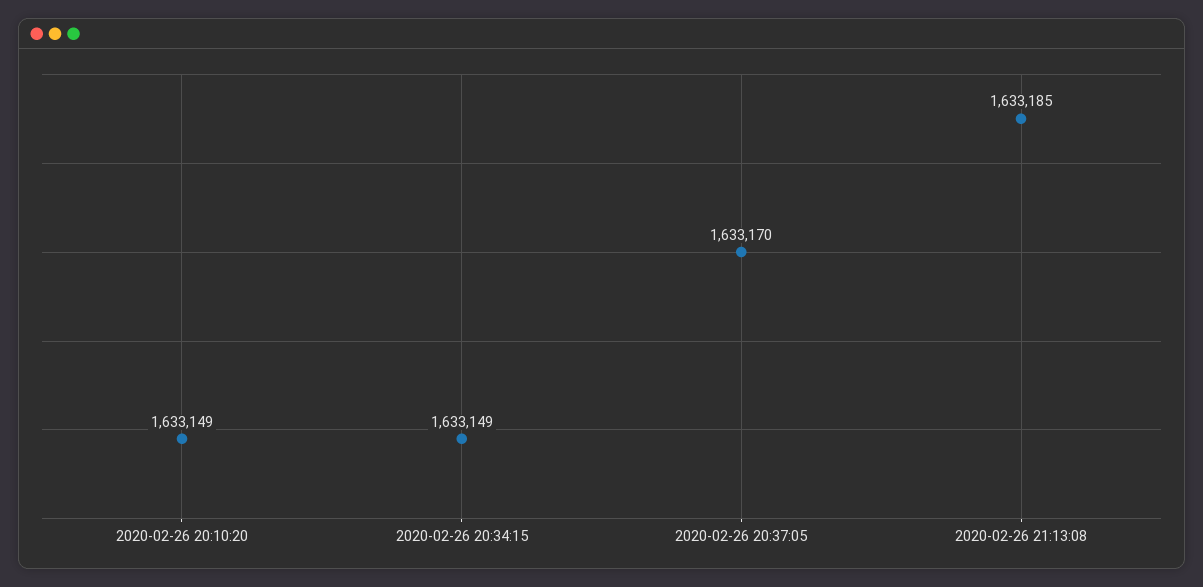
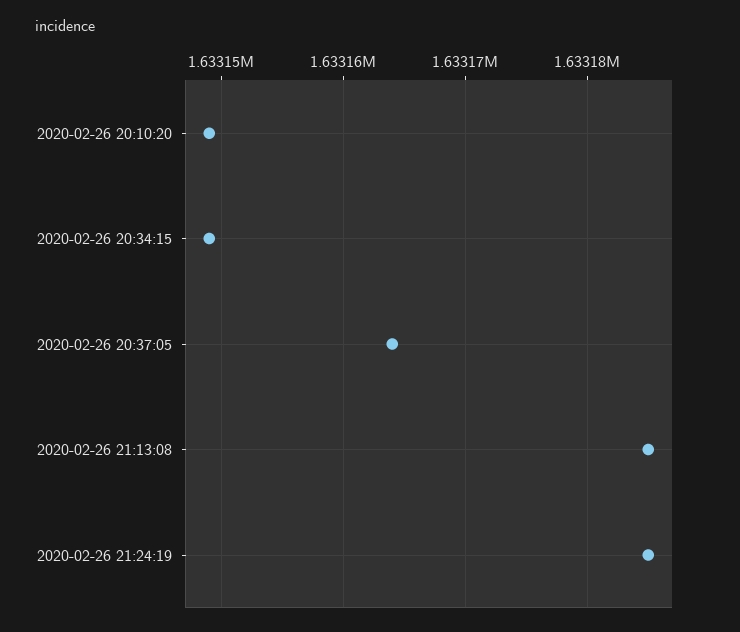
2020-02-26 20:37:05: 1633170 -> 1633164
2020-02-26 21:24:19: none -> 1633185

